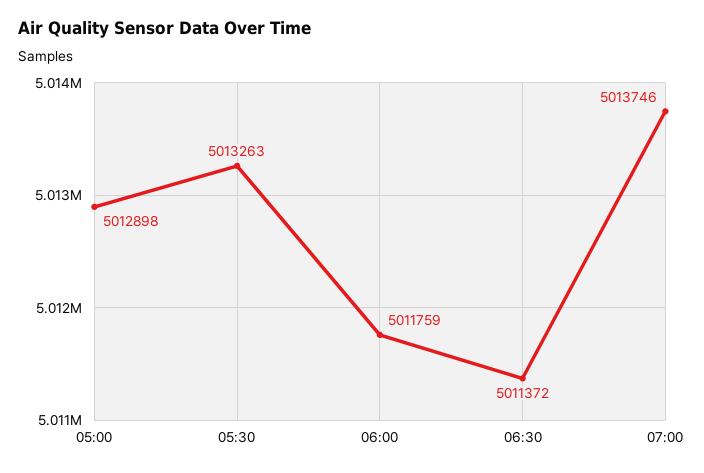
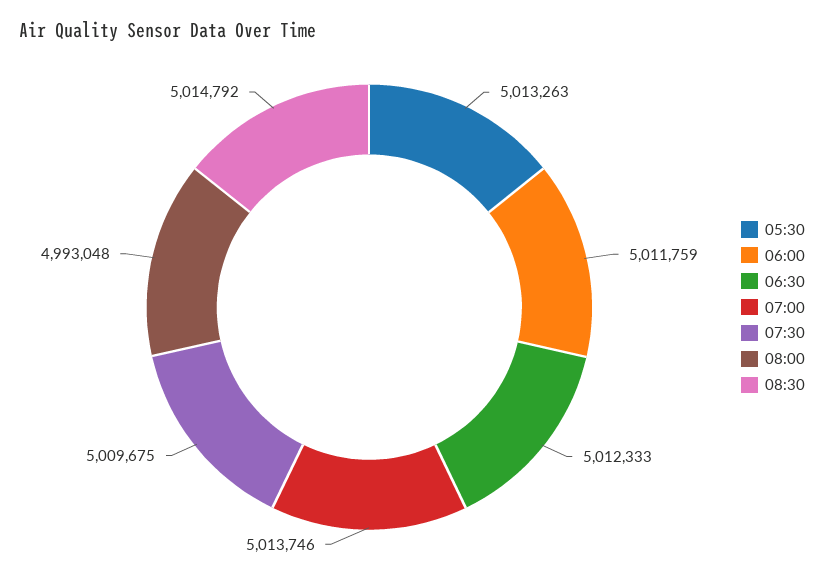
05:00: 5012898 -> none
06:30: 5011372 -> 5012333
07:30: none -> 5009675
08:00: none -> 4993048
08:30: none -> 5014792

